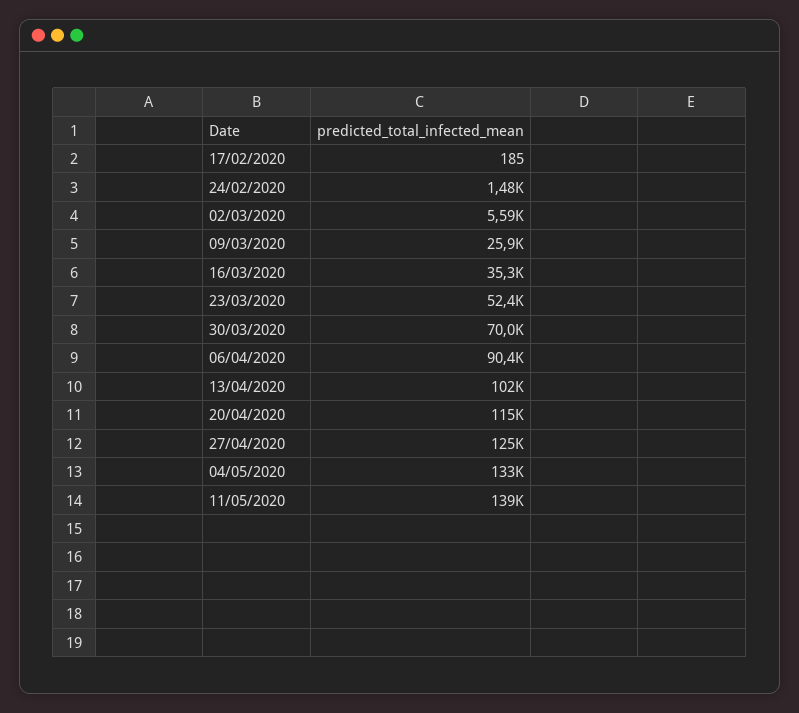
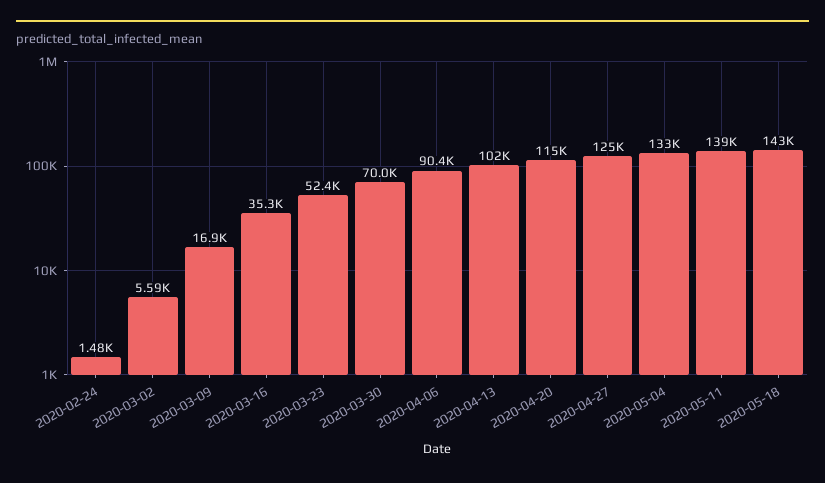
17/02/2020: 185 -> none
09/03/2020: 25900 -> 16900
2020-05-18: none -> 143000

